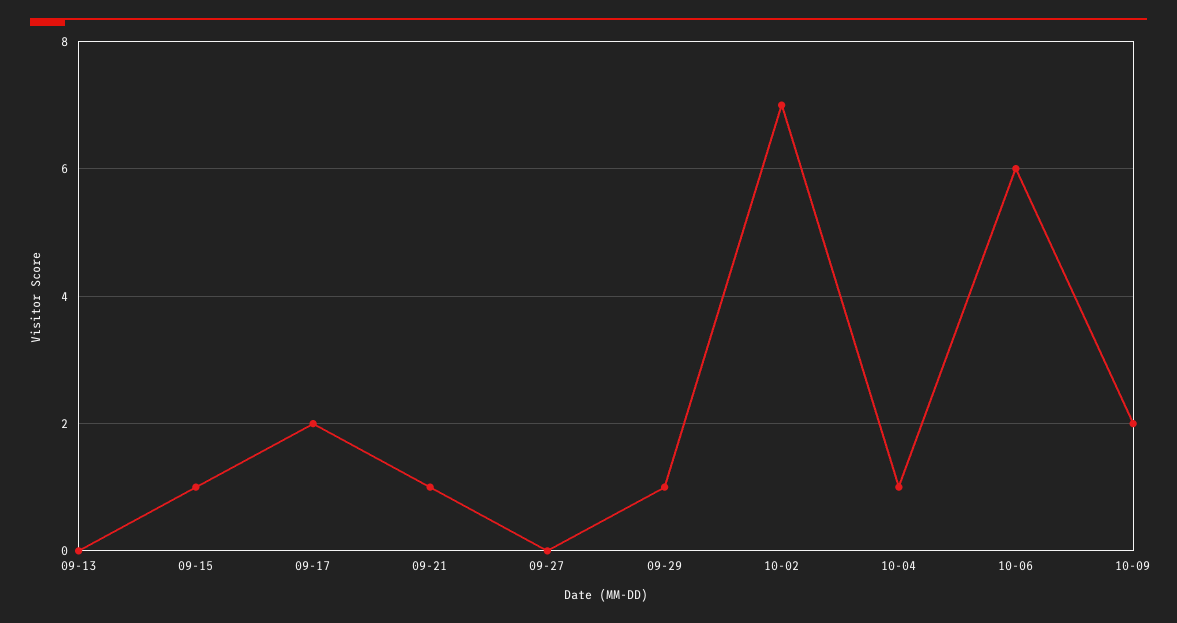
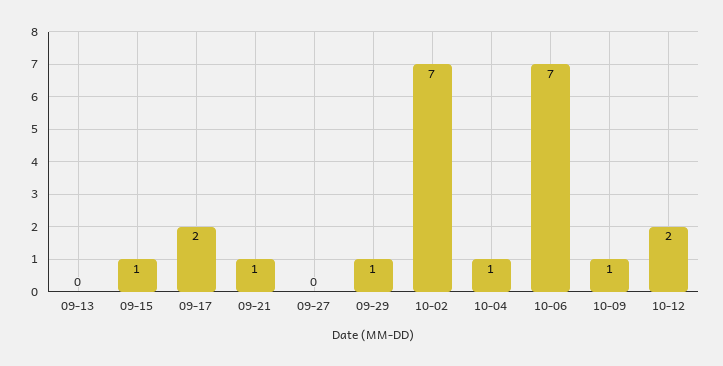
10-06: 6 -> 7
10-09: 2 -> 1
10-12: none -> 2

